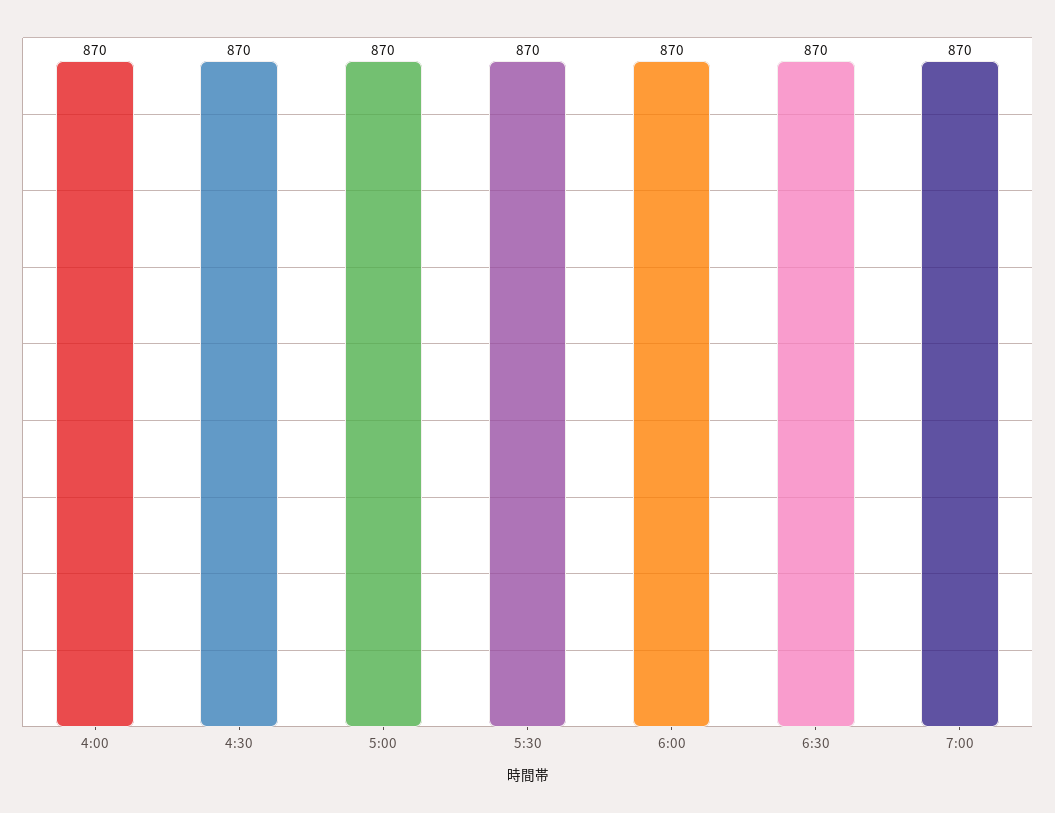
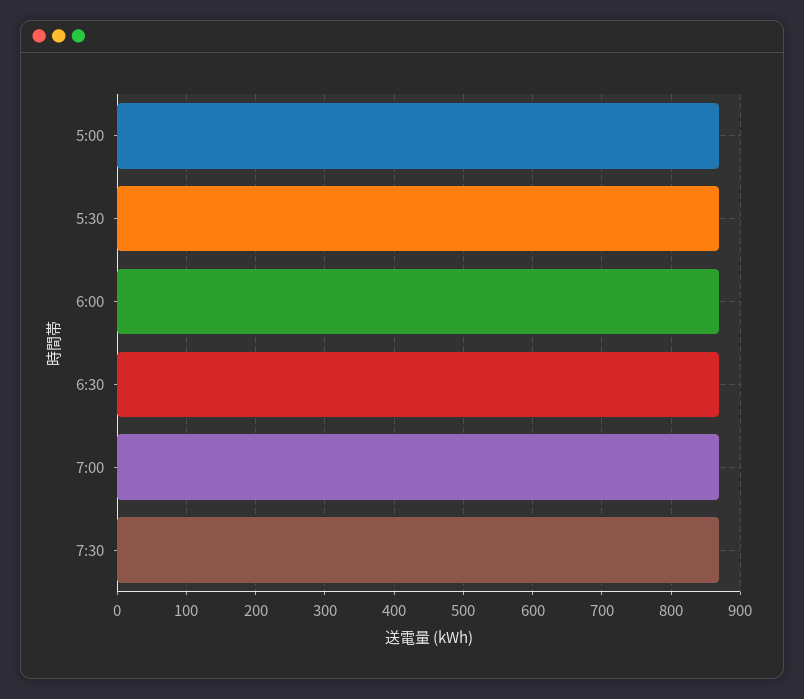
4:00: 870 -> none
4:30: 870 -> none
7:30: none -> 870

